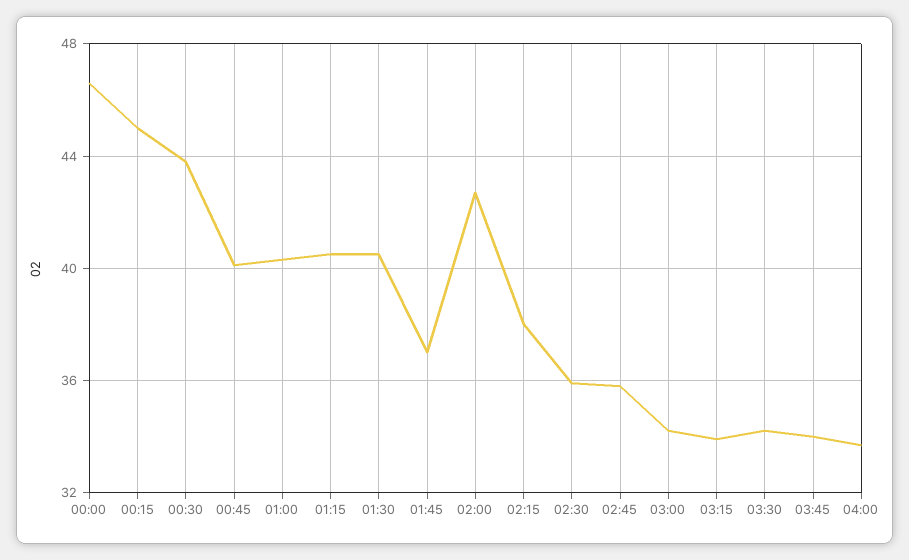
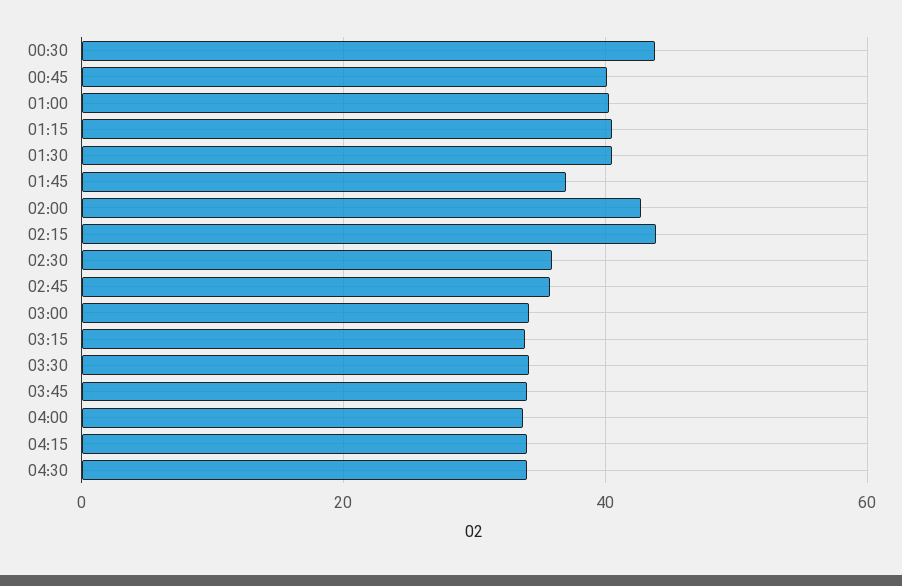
00:00: 46.5 -> none
00:15: 45 -> none
02:15: 38 -> 44
04:15: none -> 34
04:30: none -> 34

